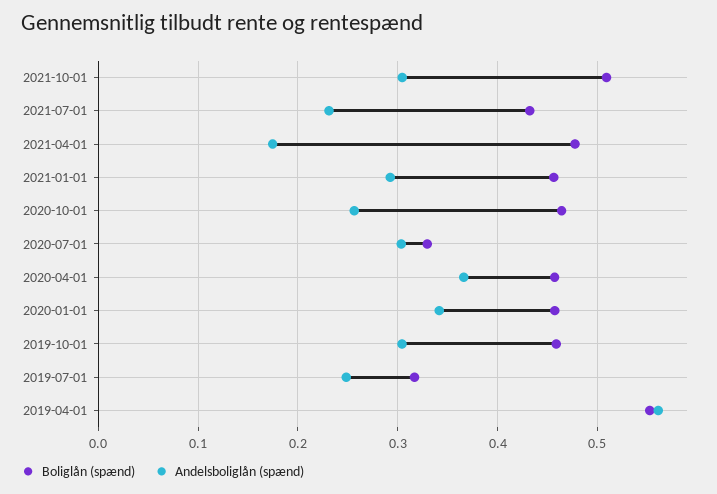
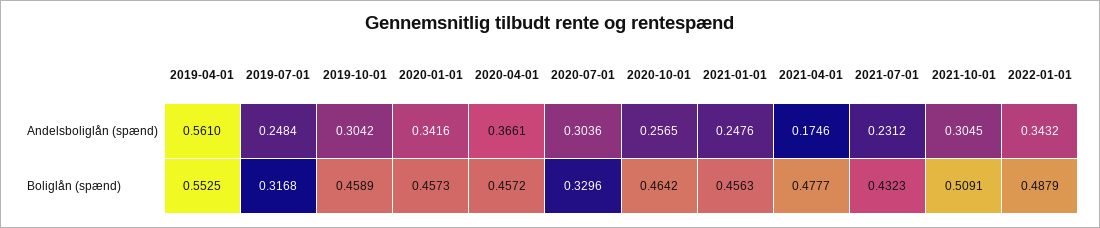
Andelsboliglån (spænd), 2021-01-01: 0.29 -> 0.2476
Andelsboliglån (spænd), 2022-01-01: none -> 0.3432
Boliglån (spænd), 2022-01-01: none -> 0.4879

